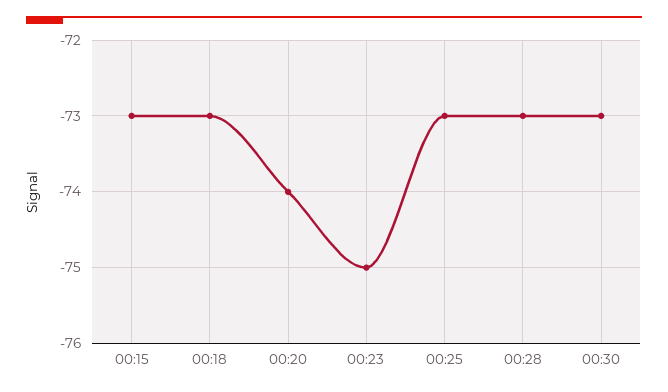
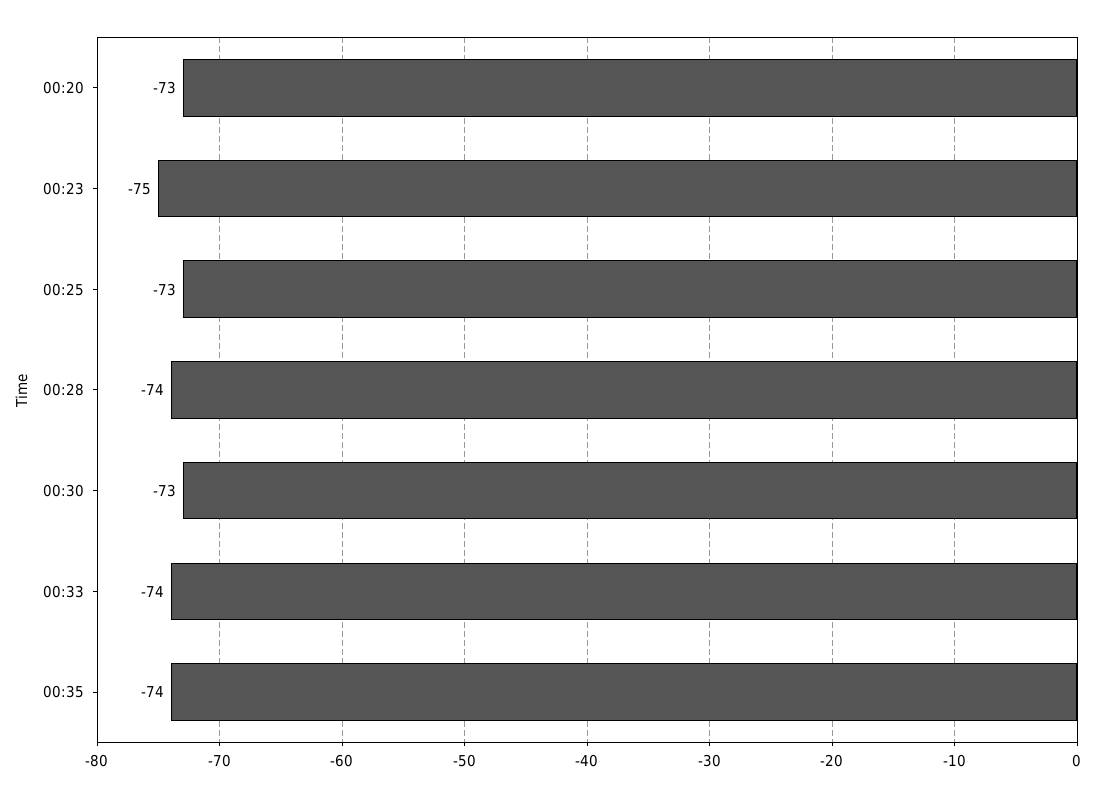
00:15: -73 -> none
00:18: -73 -> none
00:20: -74 -> -73
00:28: -73 -> -74
00:33: none -> -74
00:35: none -> -74

